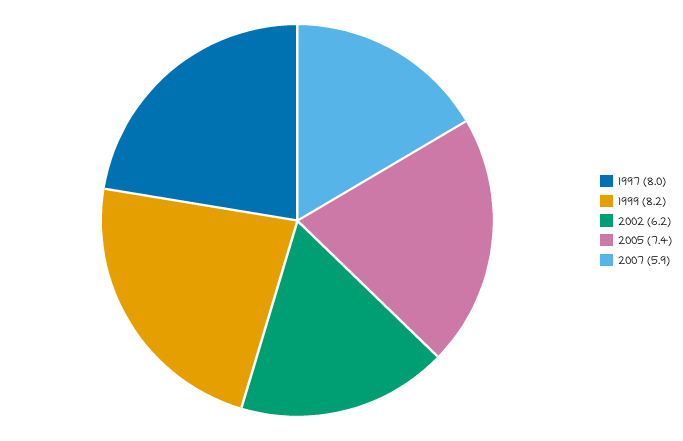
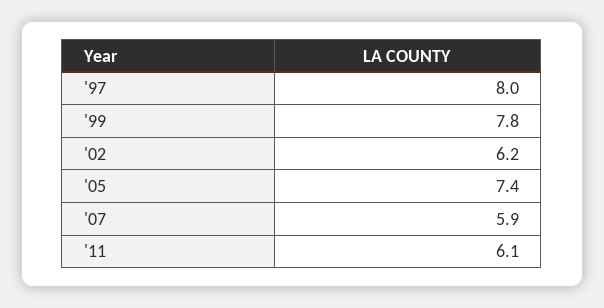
1999: 8.2 -> 7.8
'11: none -> 6.1

